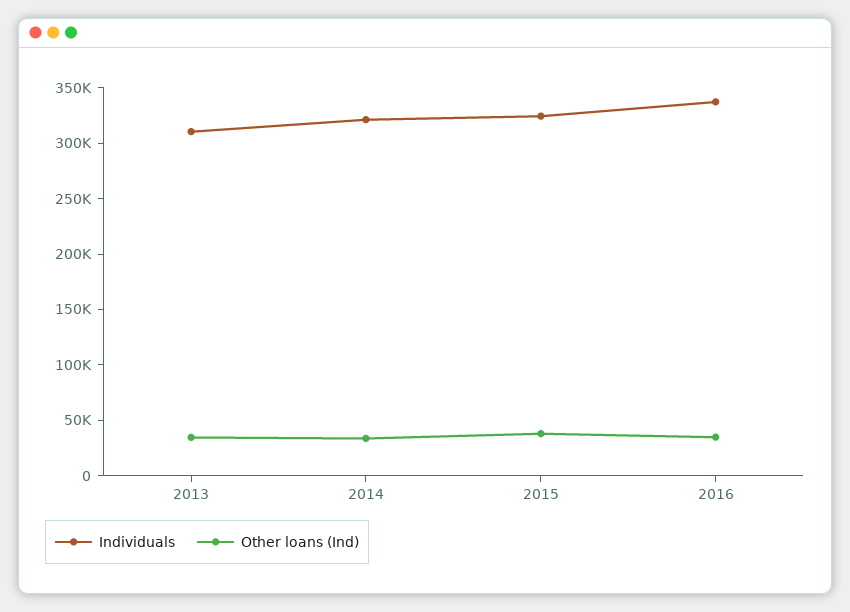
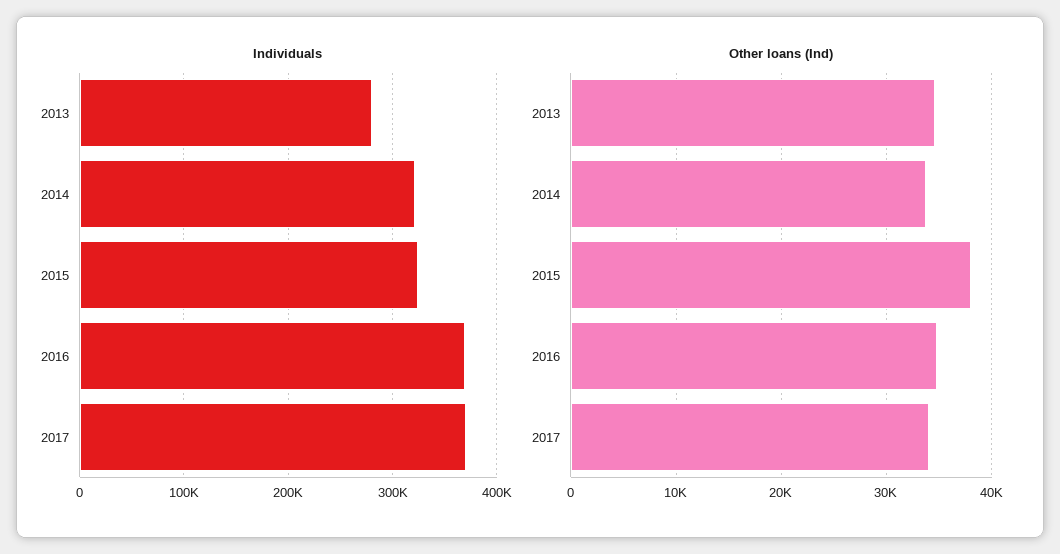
Individuals, 2013: 310000 -> 280000
Individuals, 2016: 340000 -> 370000
Individuals, 2017: none -> 370000
Other loans (Ind), 2017: none -> 34000

